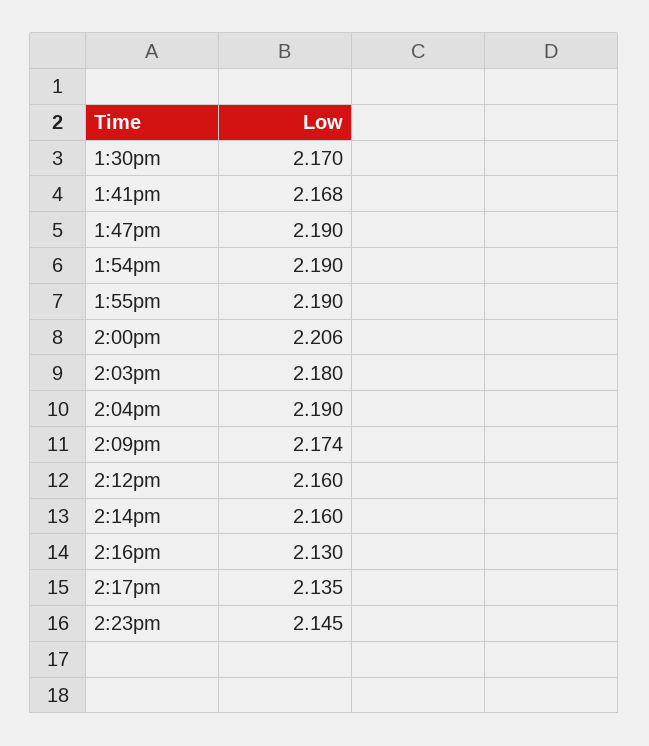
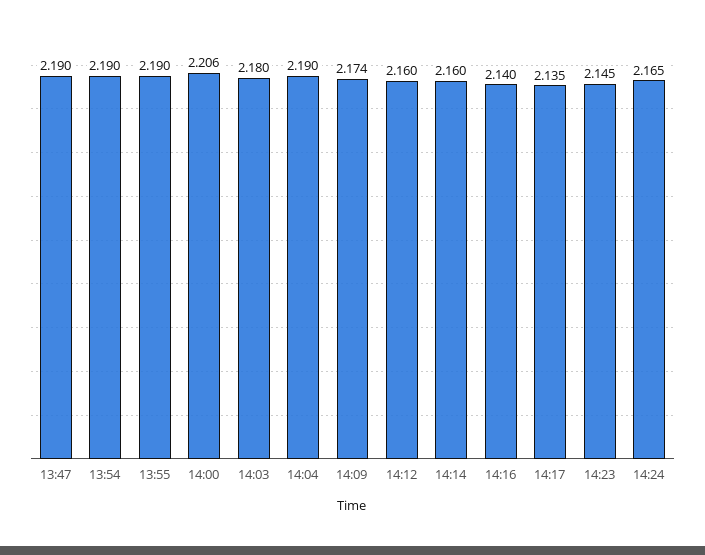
1:30pm: 2.17 -> none
1:41pm: 2.168 -> none
2:16pm: 2.13 -> 2.14
14:24: none -> 2.165

